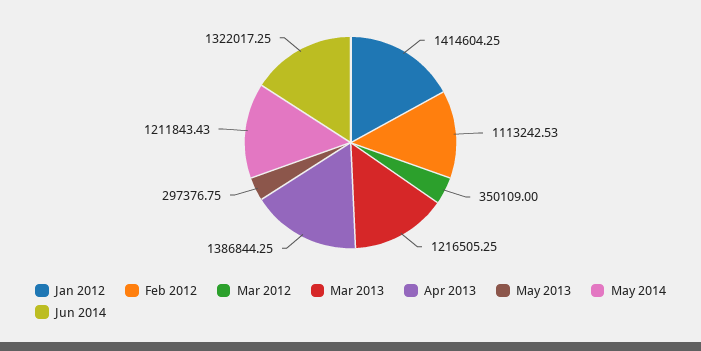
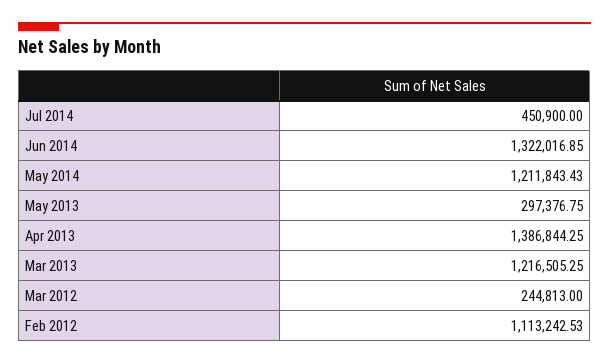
Jan 2012: 1414604.25 -> none
Mar 2012: 350109 -> 244813
Jun 2014: 1322017.25 -> 1322016.85
Jul 2014: none -> 450900

